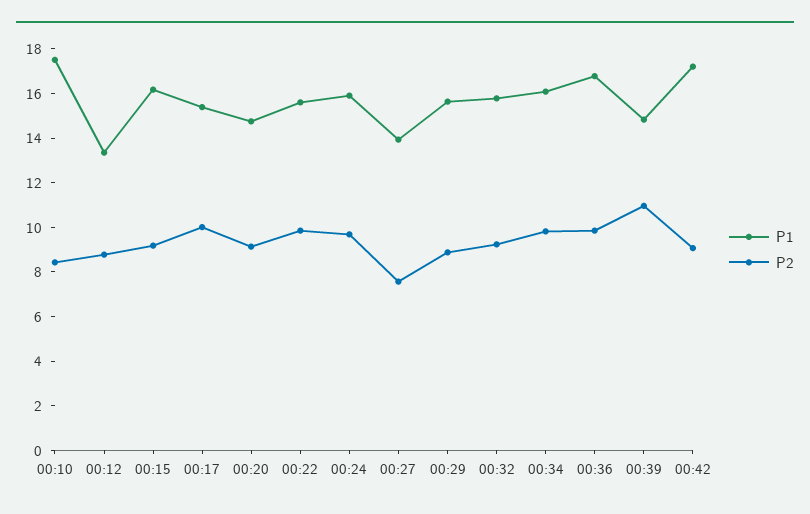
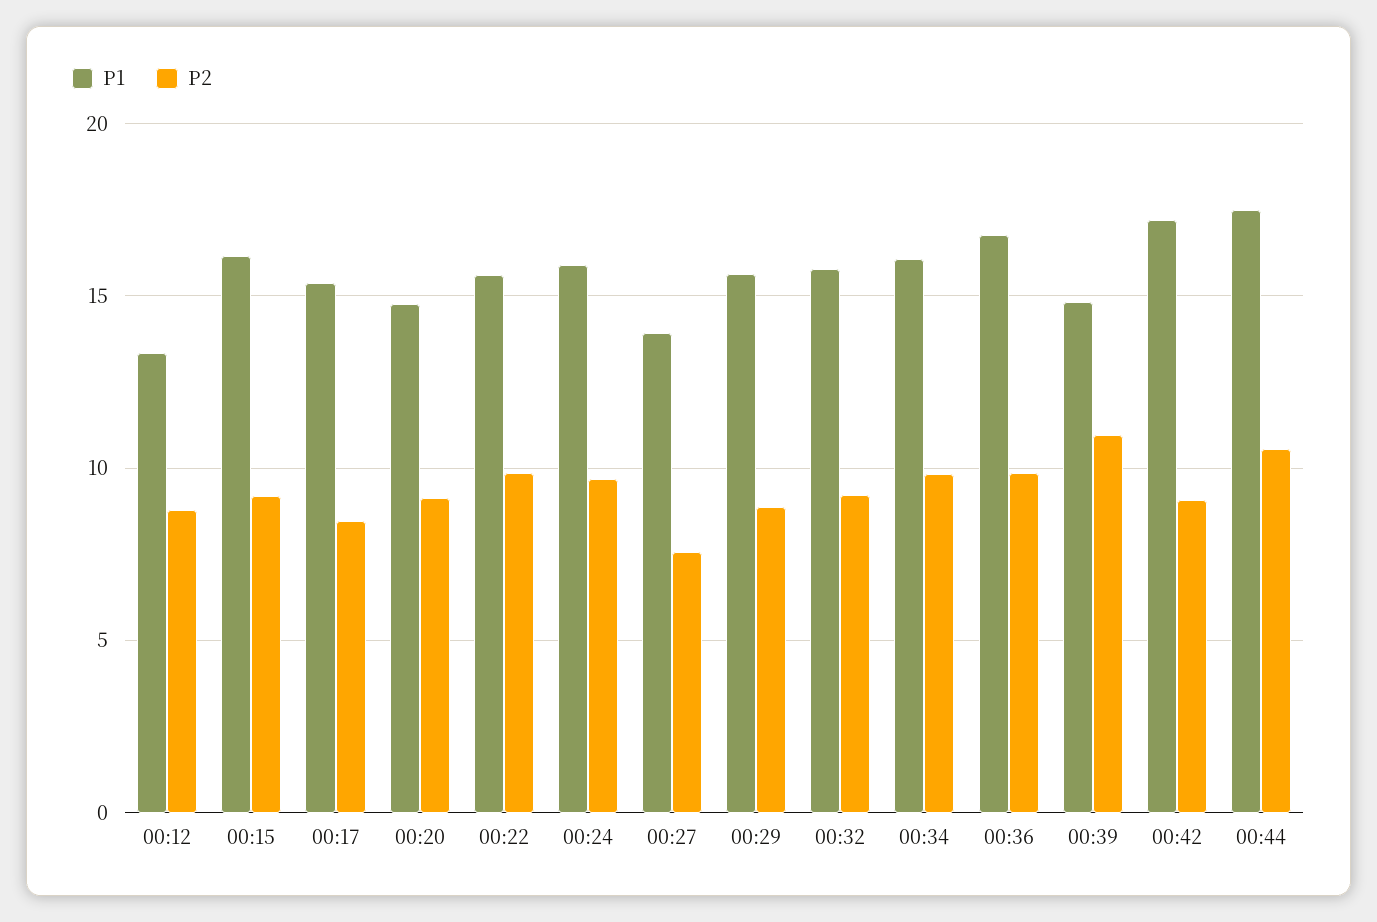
P1, 00:10: 17.5 -> none
P2, 00:10: 8.5 -> none
P2, 00:17: 10 -> 8.5
P1, 00:44: none -> 17.5
P2, 00:44: none -> 10.5

